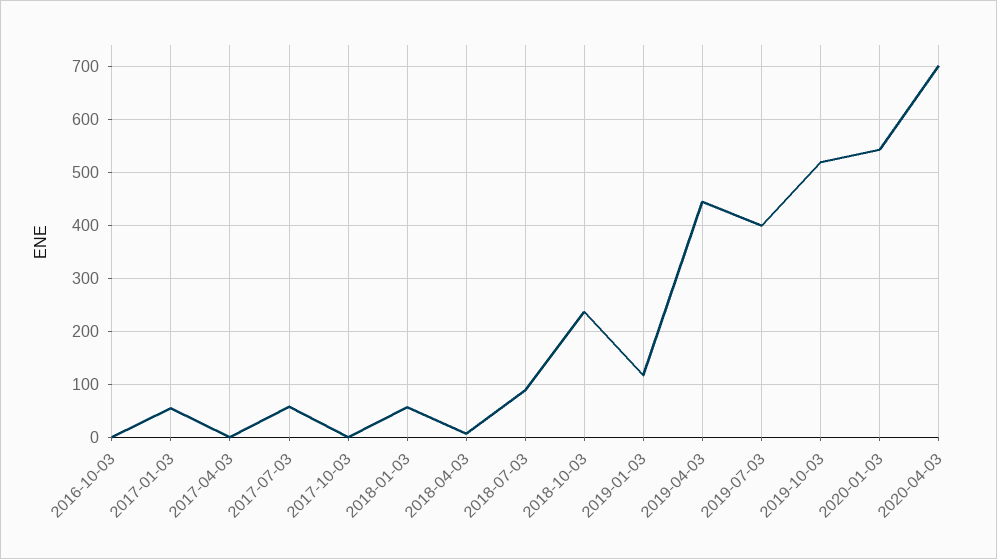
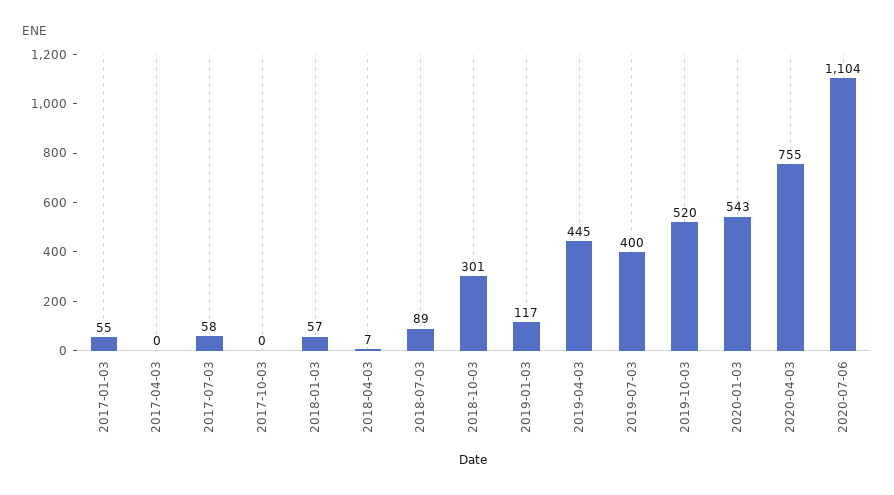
2016-10-03: 0 -> none
2018-10-03: 240 -> 301
2020-04-03: 700 -> 755
2020-07-06: none -> 1104

